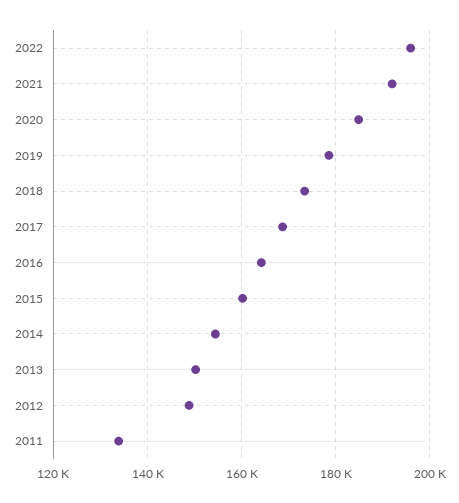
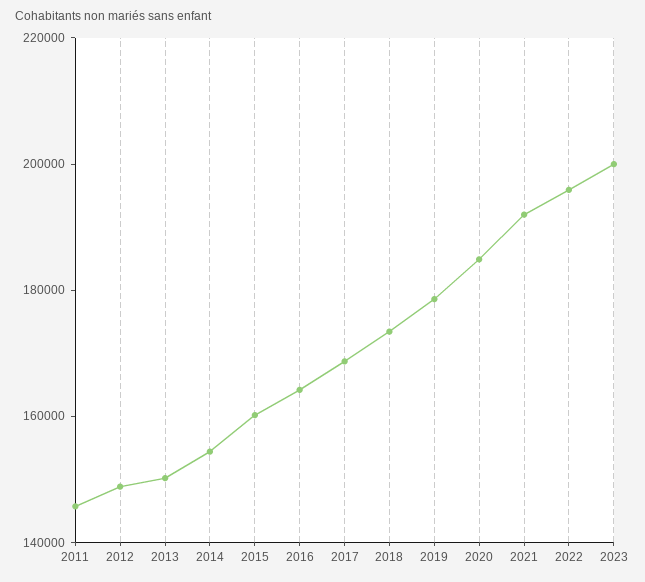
2011: 134000 -> 145000
2023: none -> 200000

